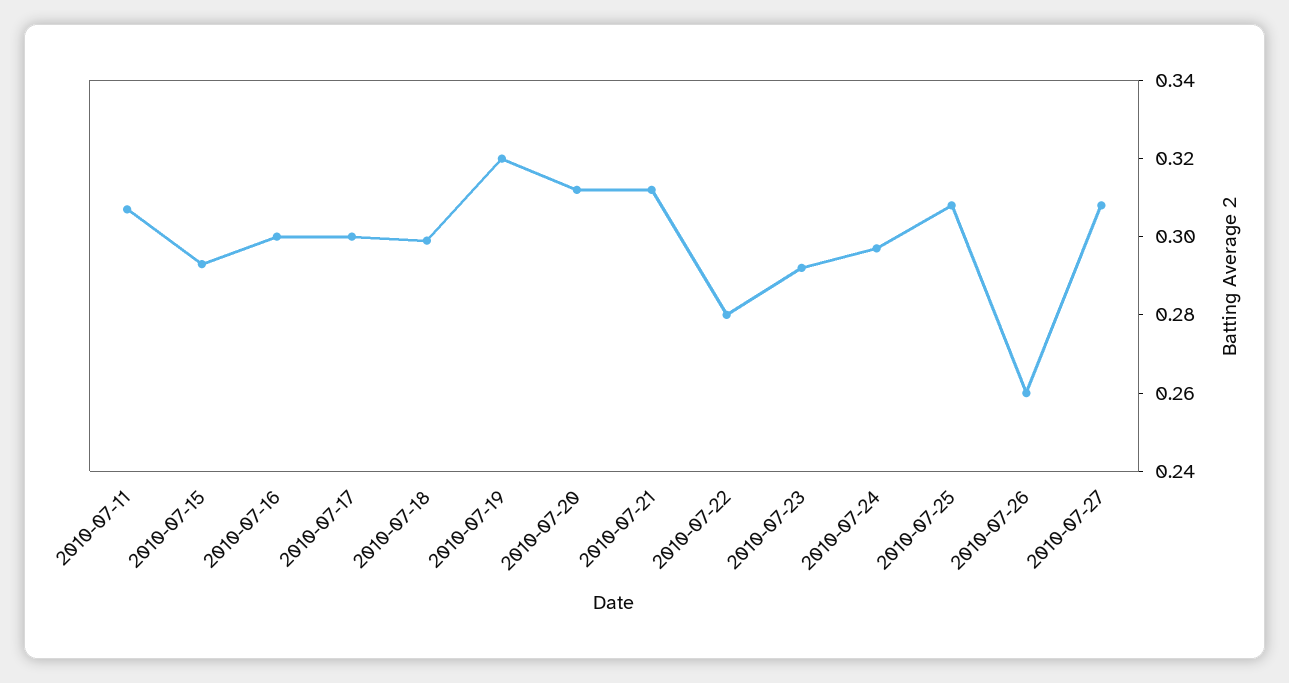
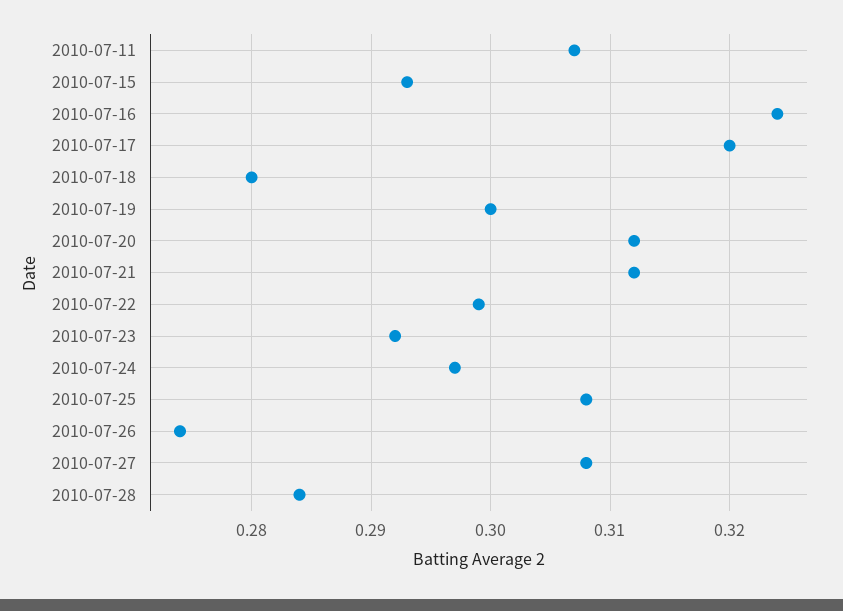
2010-07-16: 0.3 -> 0.324
2010-07-17: 0.3 -> 0.32
2010-07-18: 0.3 -> 0.28
2010-07-19: 0.32 -> 0.3
2010-07-22: 0.28 -> 0.299
2010-07-26: 0.26 -> 0.274
2010-07-28: none -> 0.284

